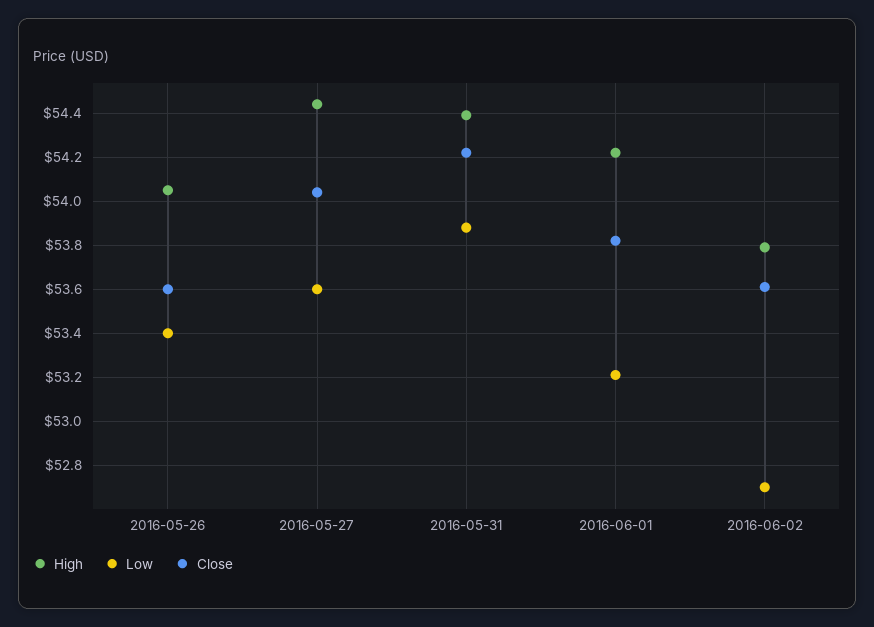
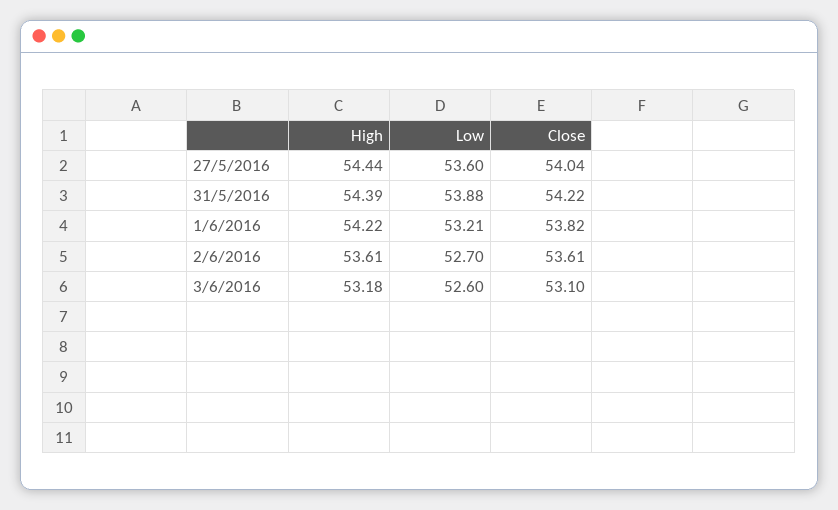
High, 2016-05-26: 54.05 -> none
Low, 2016-05-26: 53.4 -> none
Close, 2016-05-26: 53.6 -> none
High, 2016-06-02: 53.8 -> 53.61
High, 3/6/2016: none -> 53.18
Low, 3/6/2016: none -> 52.6
Close, 3/6/2016: none -> 53.1

